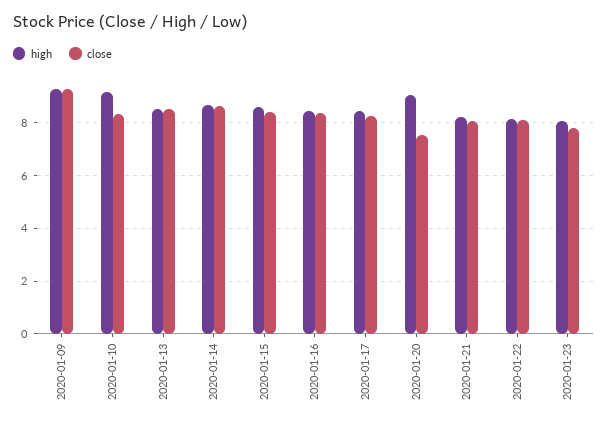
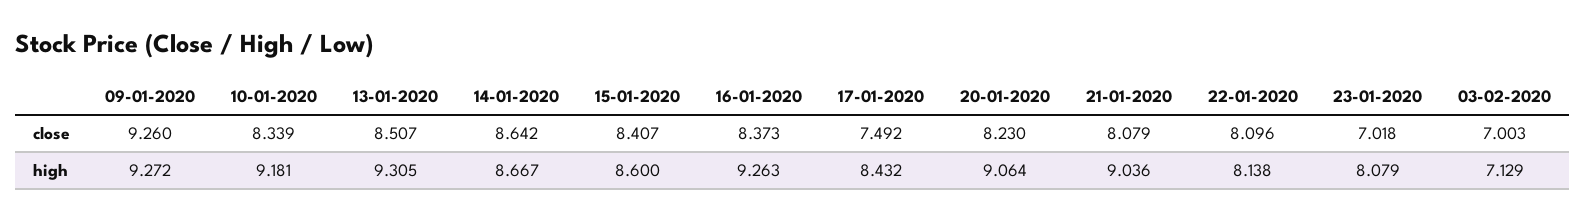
high, 2020-01-13: 8.5 -> 9.305
high, 2020-01-16: 8.5 -> 9.263
close, 2020-01-17: 8.25 -> 7.492
close, 2020-01-20: 7.5 -> 8.23
high, 2020-01-21: 8.25 -> 9.036
close, 2020-01-23: 7.75 -> 7.018
close, 03-02-2020: none -> 7.003
high, 03-02-2020: none -> 7.129

